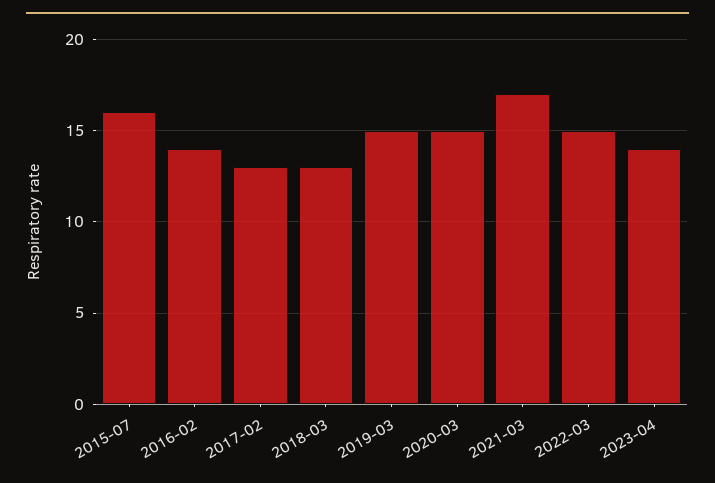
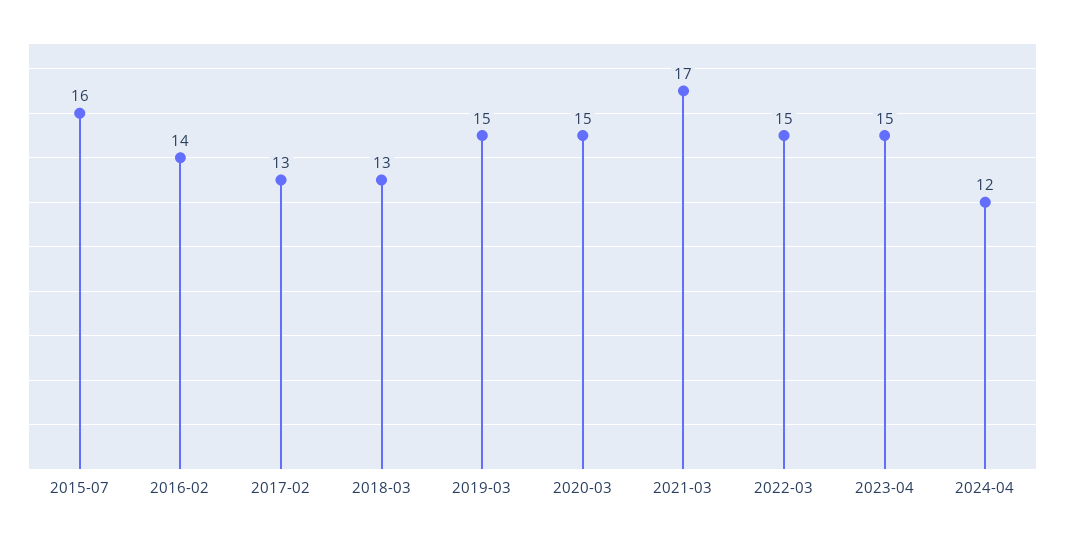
2023-04: 14 -> 15
2024-04: none -> 12

